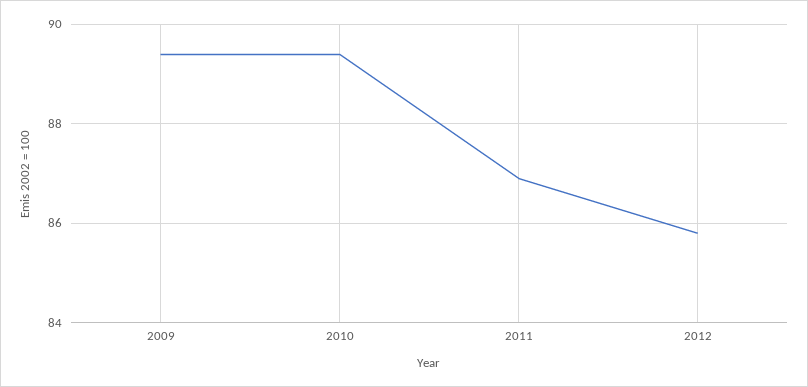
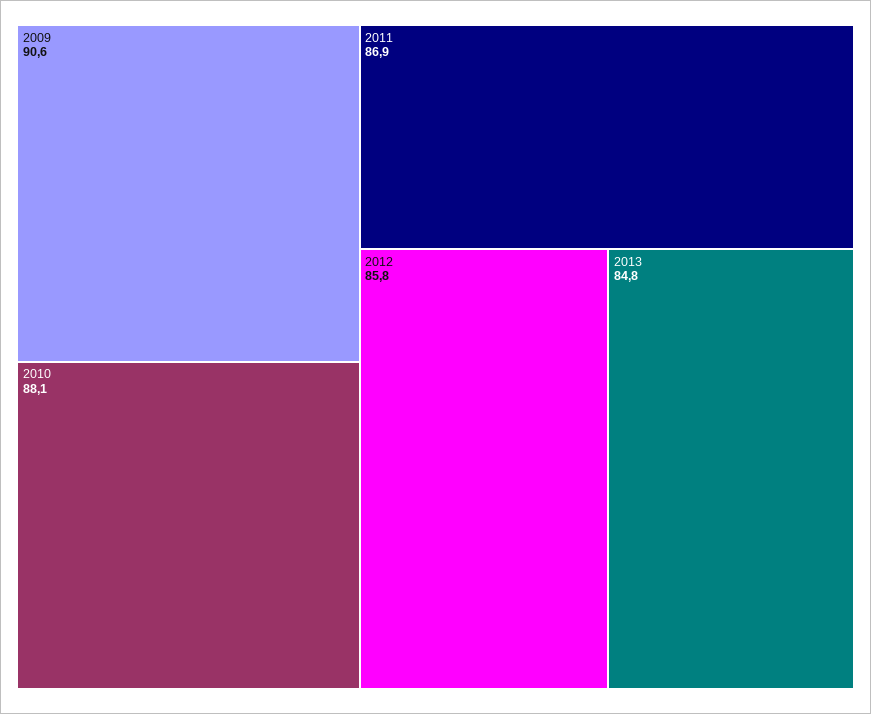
2009: 89.5 -> 90.6
2010: 89.5 -> 88.1
2013: none -> 84.8

